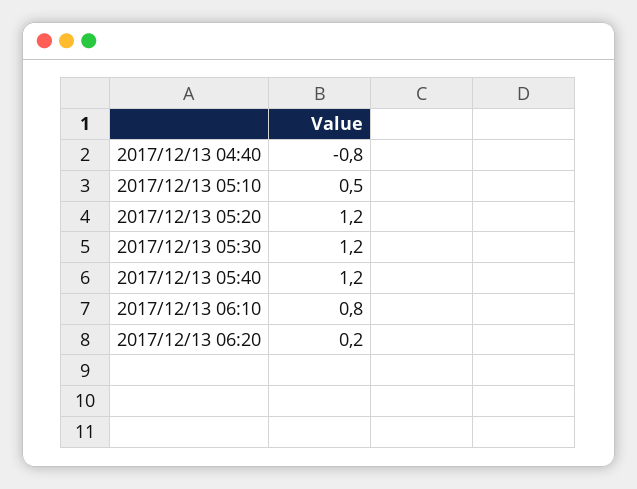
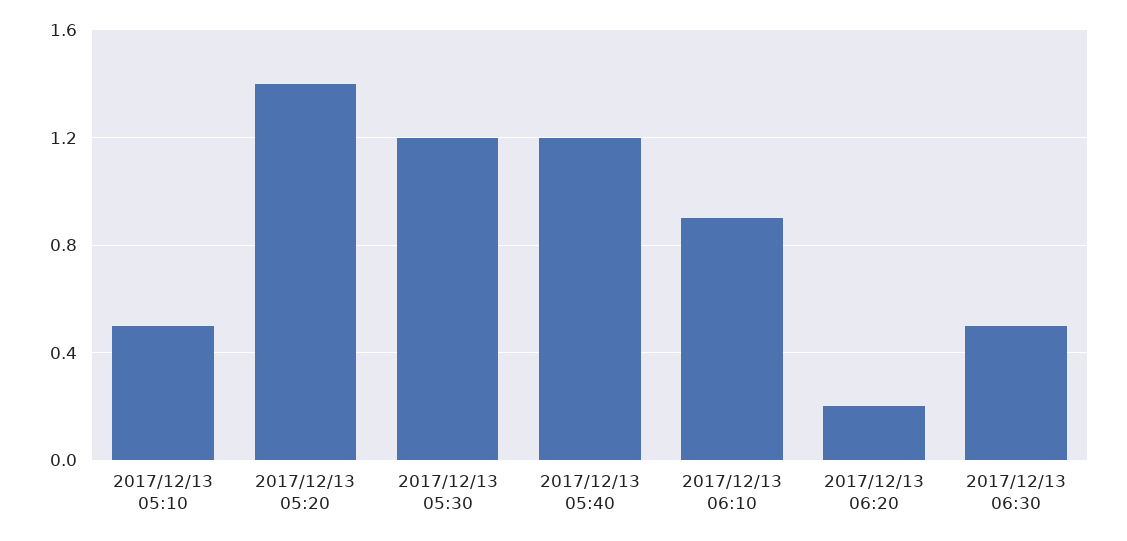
2017/12/13 04:40: -0.8 -> none
2017/12/13 05:20: 1.2 -> 1.4
2017/12/13 06:10: 0.8 -> 0.9
2017/12/13 06:30: none -> 0.5

